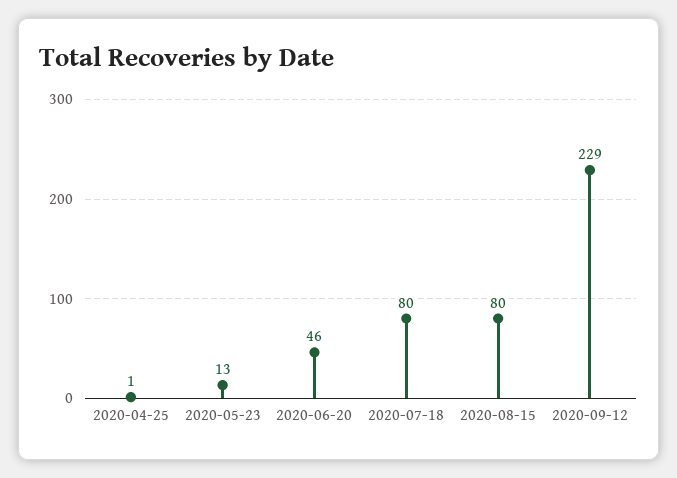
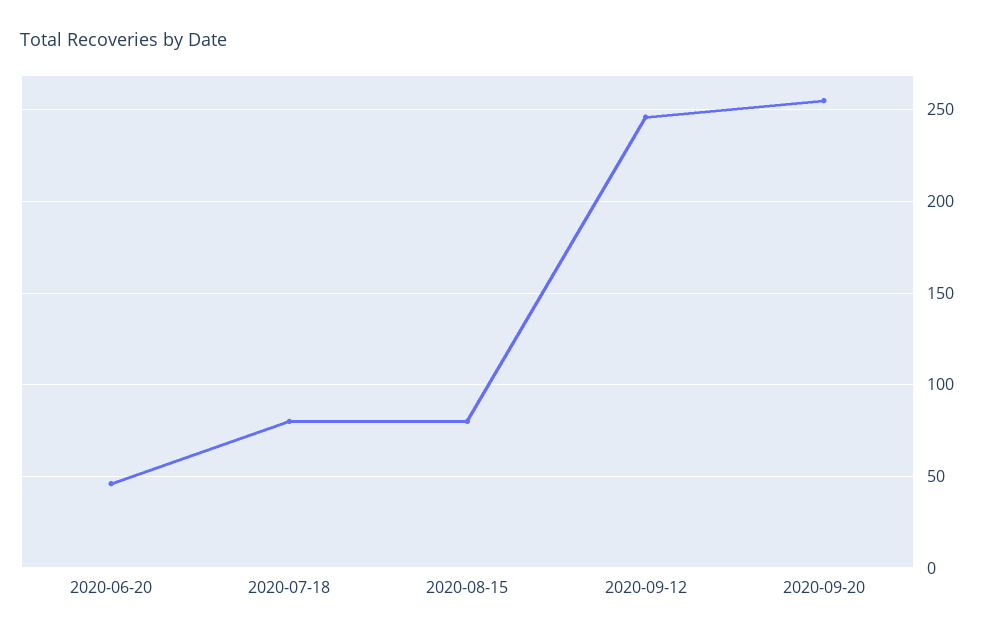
2020-04-25: 1 -> none
2020-05-23: 13 -> none
2020-09-12: 229 -> 245
2020-09-20: none -> 255

